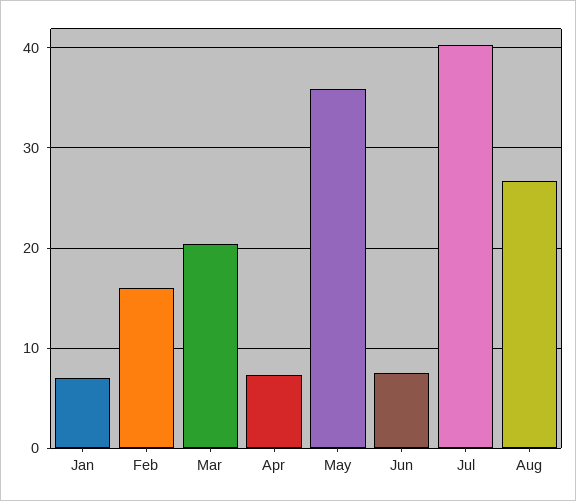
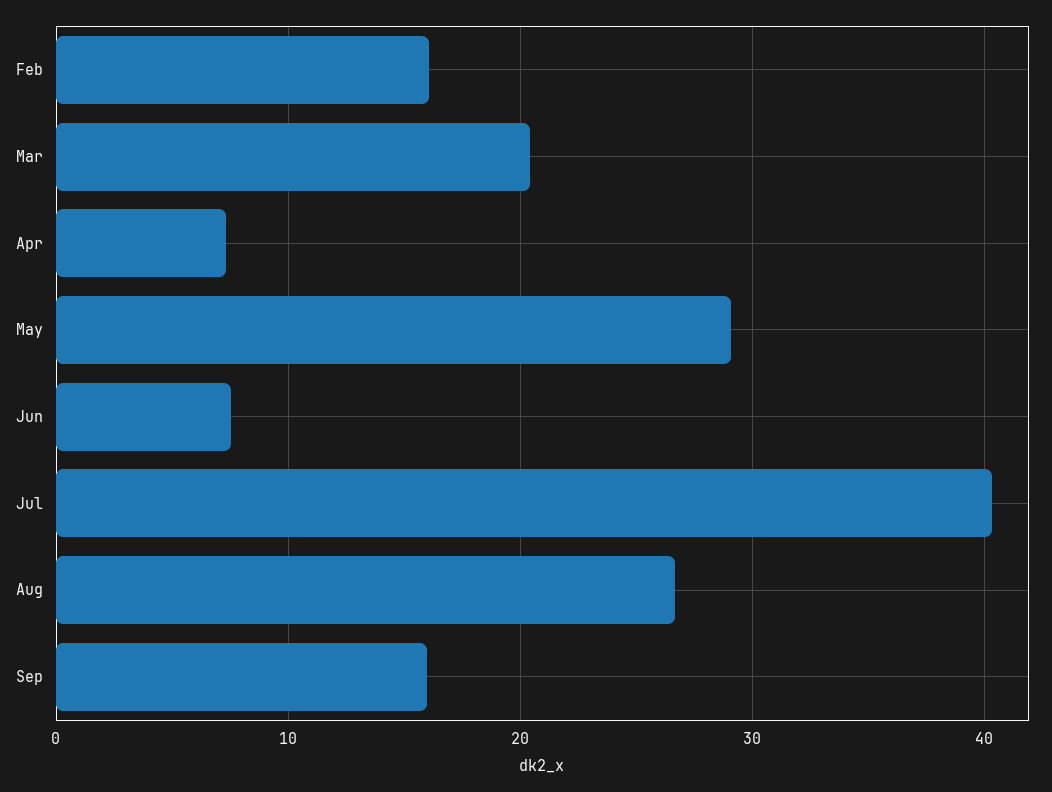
Jan: 7 -> none
May: 36 -> 29
Sep: none -> 16

